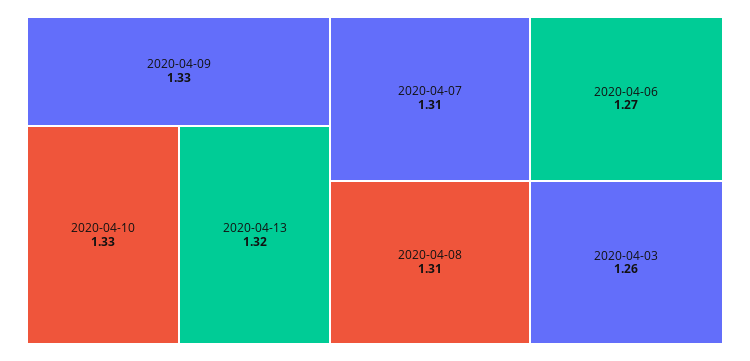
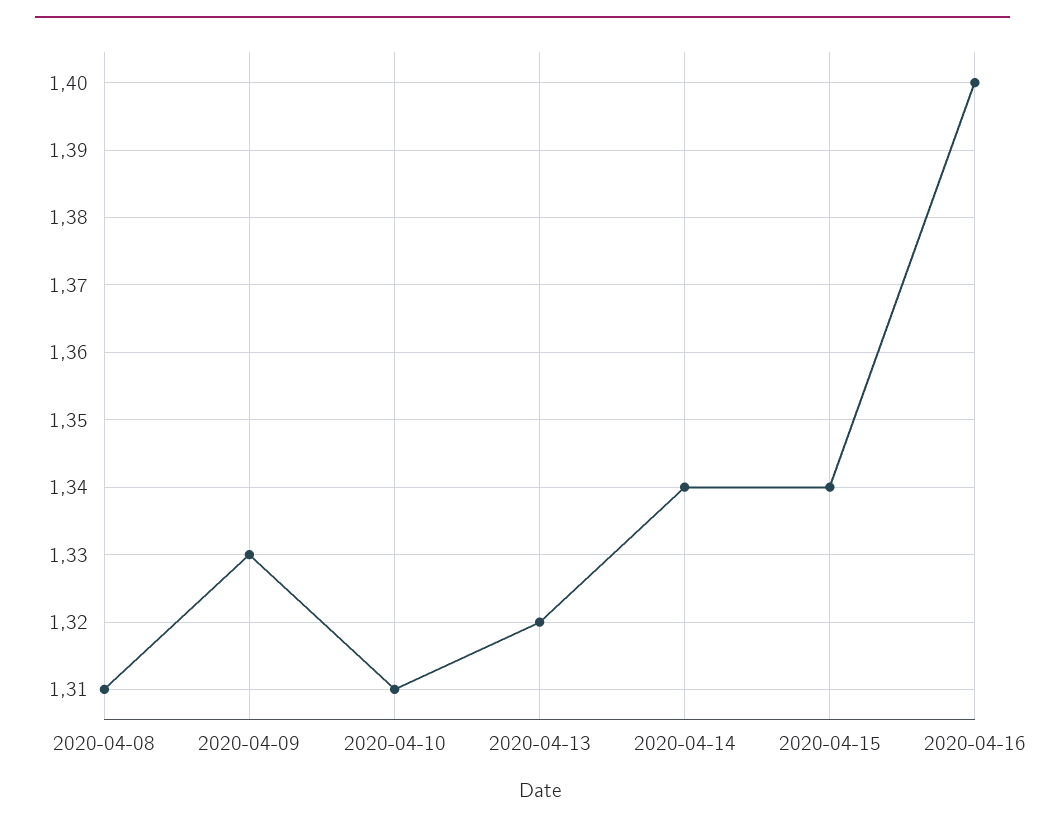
2020-04-10: 1.33 -> 1.31
2020-04-07: 1.31 -> none
2020-04-06: 1.27 -> none
2020-04-03: 1.26 -> none
2020-04-14: none -> 1.34
2020-04-15: none -> 1.34
2020-04-16: none -> 1.4

